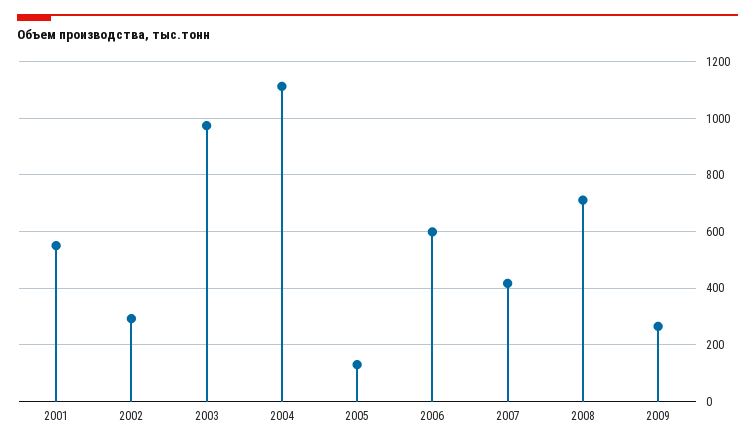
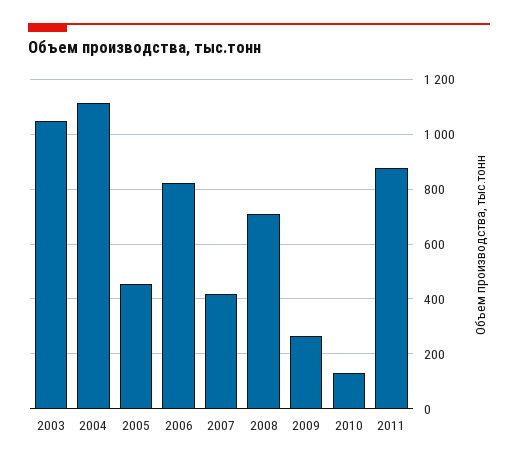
2001: 550 -> none
2002: 300 -> none
2003: 975 -> 1050
2005: 125 -> 450
2006: 600 -> 825
2010: none -> 125
2011: none -> 875

